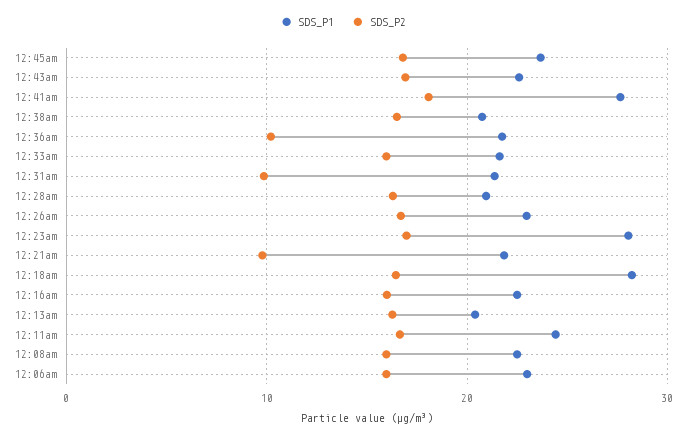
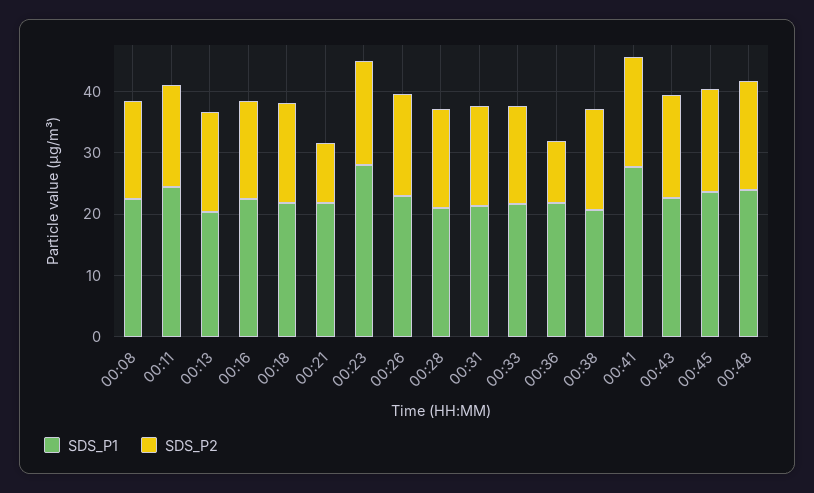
SDS_P2, 12:31am: 10 -> 16
SDS_P1, 12:18am: 28 -> 22
SDS_P1, 12:06am: 23 -> none
SDS_P2, 12:06am: 16 -> none
SDS_P1, 00:48: none -> 24
SDS_P2, 00:48: none -> 18

